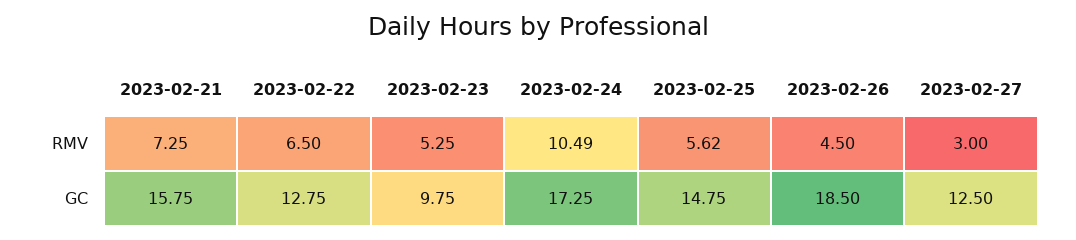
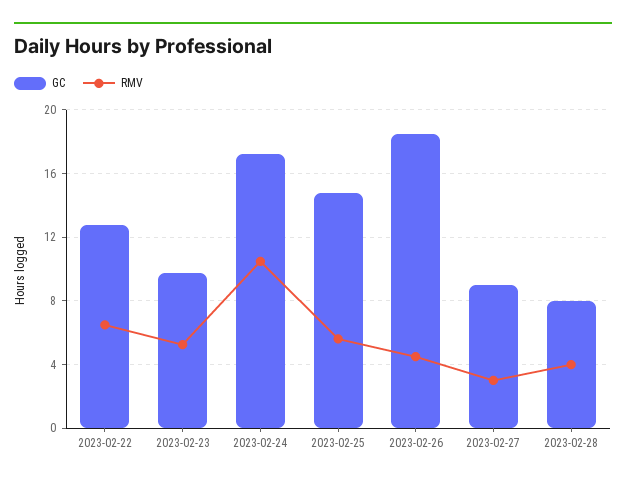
RMV, 2023-02-21: 7.25 -> none
GC, 2023-02-21: 15.75 -> none
GC, 2023-02-27: 12.5 -> 9
GC, 2023-02-28: none -> 8
RMV, 2023-02-28: none -> 4

